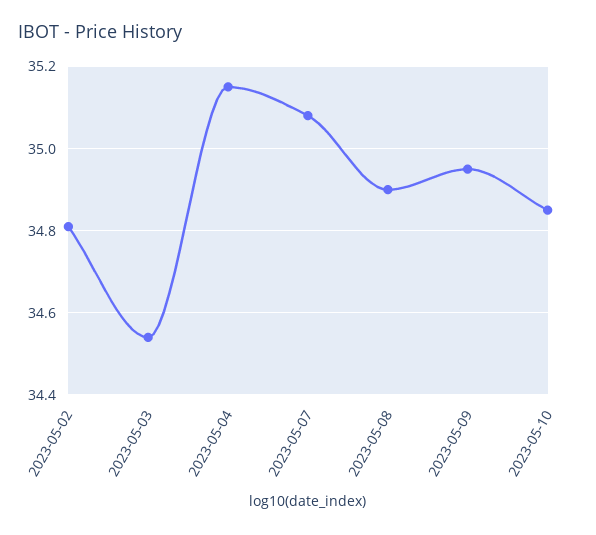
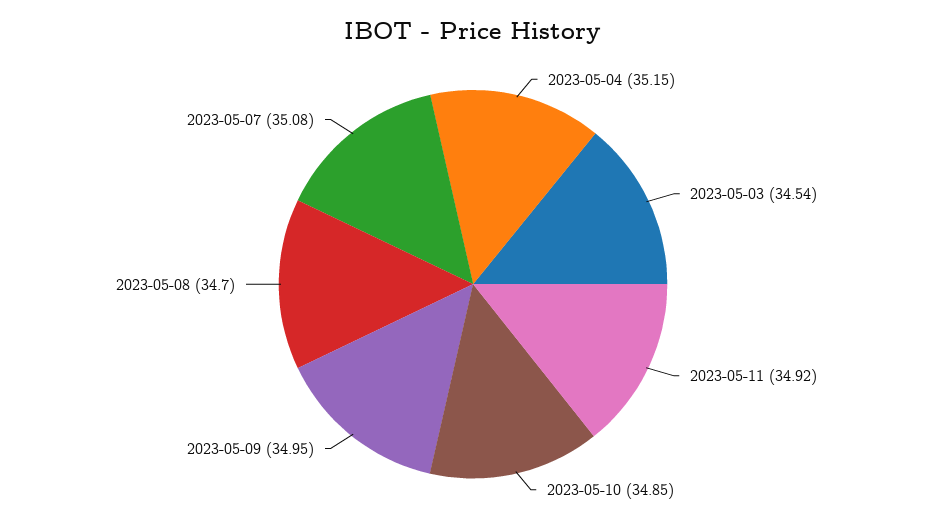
2023-05-02: 34.8 -> none
2023-05-08: 34.9 -> 34.7
2023-05-11: none -> 34.92

